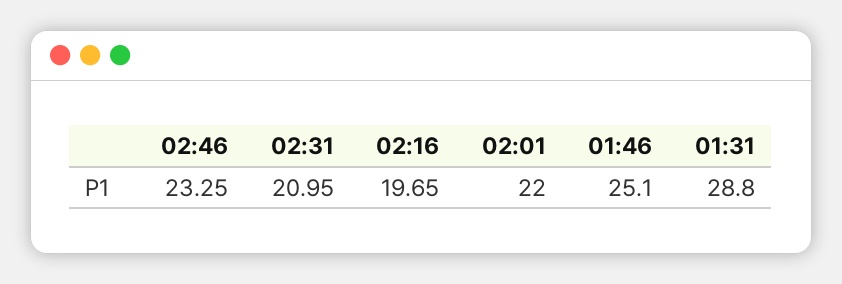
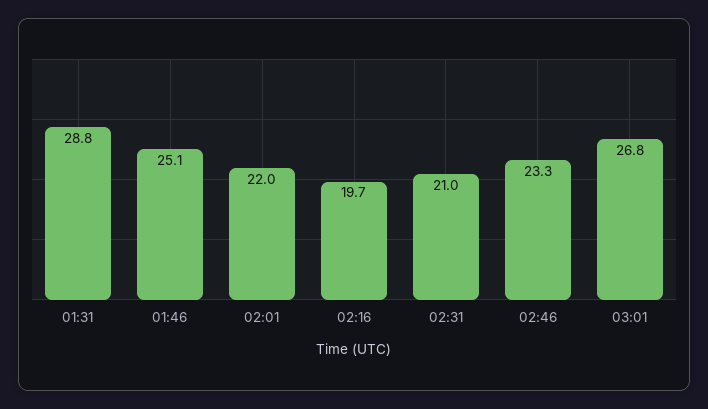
03:01: none -> 26.8

